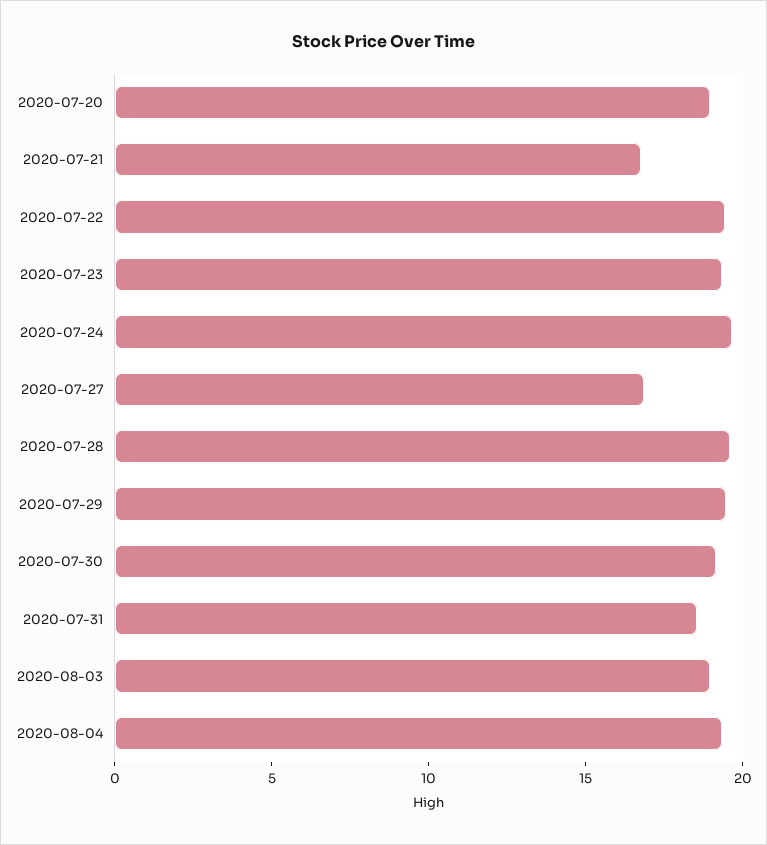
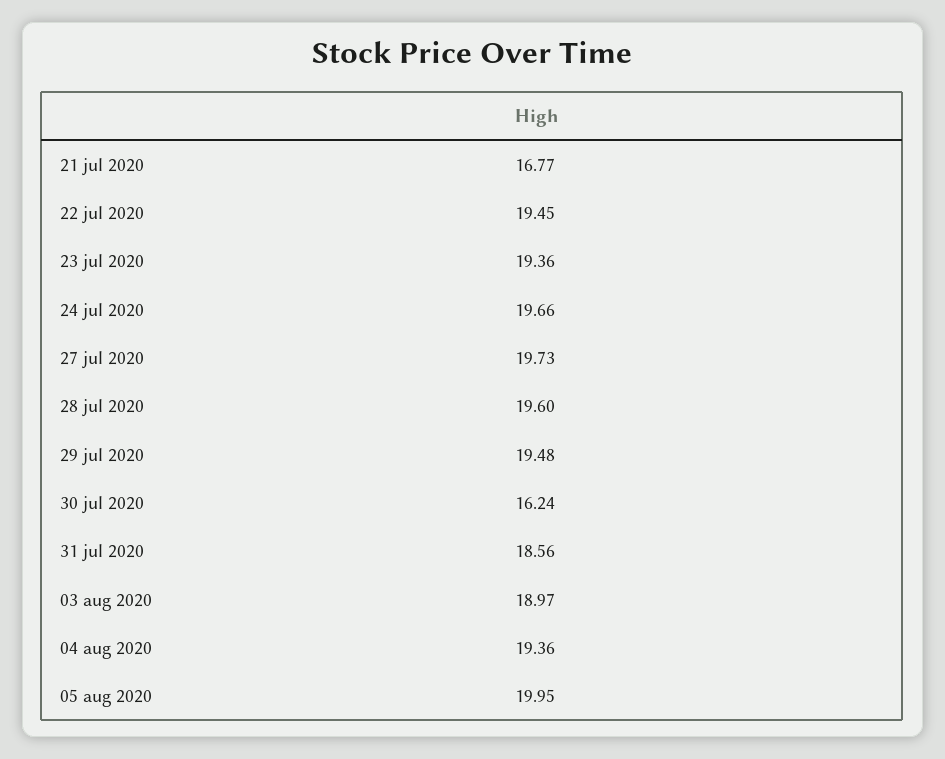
2020-07-20: 19 -> none
2020-07-27: 17 -> 19.73
2020-07-30: 19 -> 16.24
05 aug 2020: none -> 19.95

